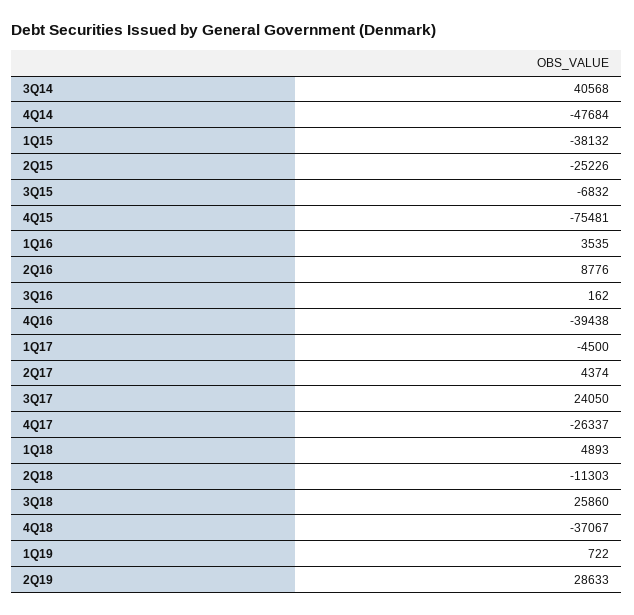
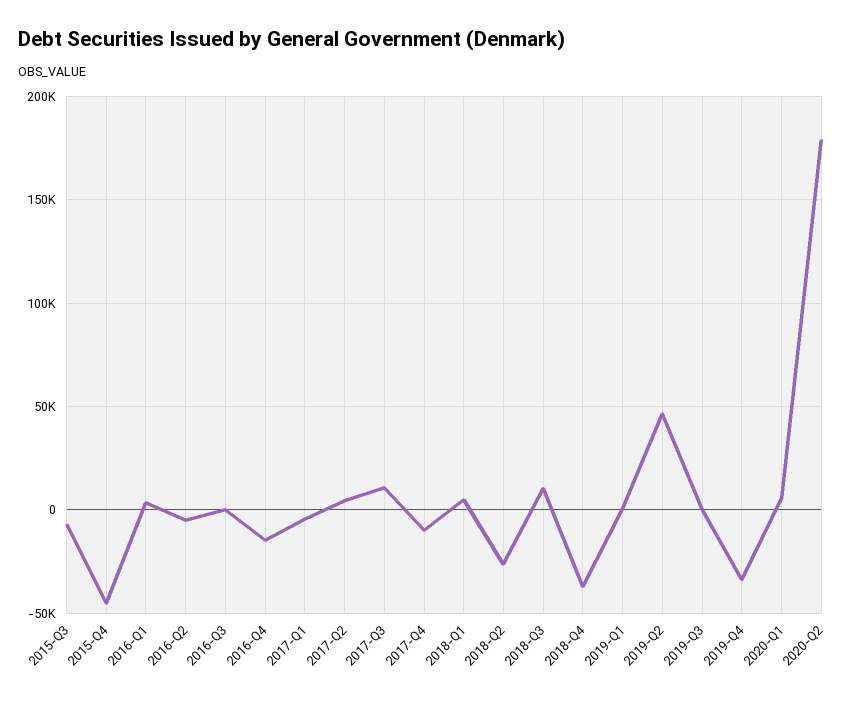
3Q14: 40568 -> none
4Q14: -47684 -> none
1Q15: -38132 -> none
2Q15: -25226 -> none
4Q15: -75481 -> -45000
2Q16: 8776 -> -5000
4Q16: -39438 -> -15000
3Q17: 24050 -> 10000
4Q17: -26337 -> -10000
2Q18: -11303 -> -25000
3Q18: 25860 -> 10000
2Q19: 28633 -> 45000
2019-Q3: none -> 0
2019-Q4: none -> -35000
2020-Q1: none -> 5000
2020-Q2: none -> 180000

